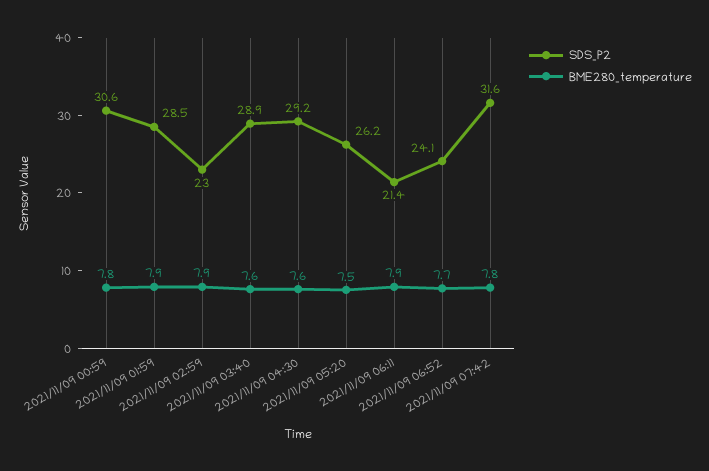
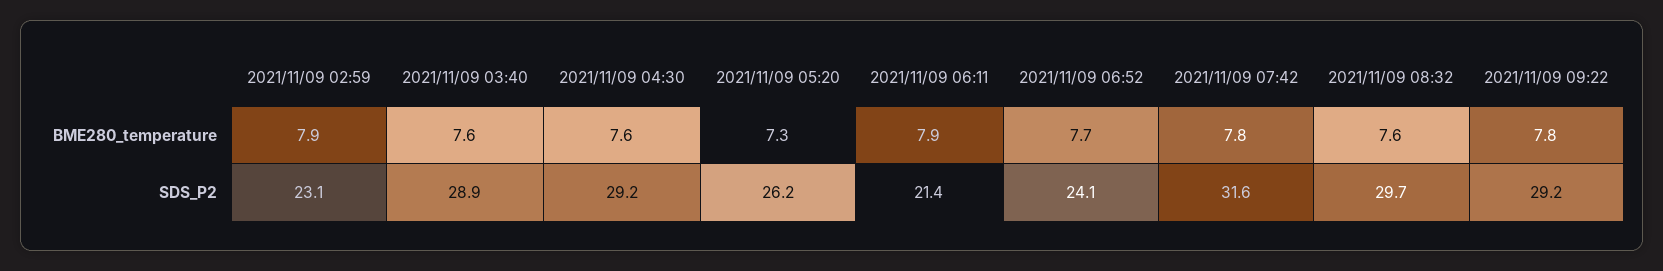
SDS_P2, 2021/11/09 00:59: 30.6 -> none
BME280_temperature, 2021/11/09 00:59: 7.8 -> none
SDS_P2, 2021/11/09 01:59: 28.5 -> none
BME280_temperature, 2021/11/09 01:59: 7.9 -> none
SDS_P2, 2021/11/09 02:59: 23 -> 23.1
BME280_temperature, 2021/11/09 05:20: 7.5 -> 7.3
BME280_temperature, 2021/11/09 08:32: none -> 7.6
BME280_temperature, 2021/11/09 09:22: none -> 7.8
SDS_P2, 2021/11/09 08:32: none -> 29.7
SDS_P2, 2021/11/09 09:22: none -> 29.2

